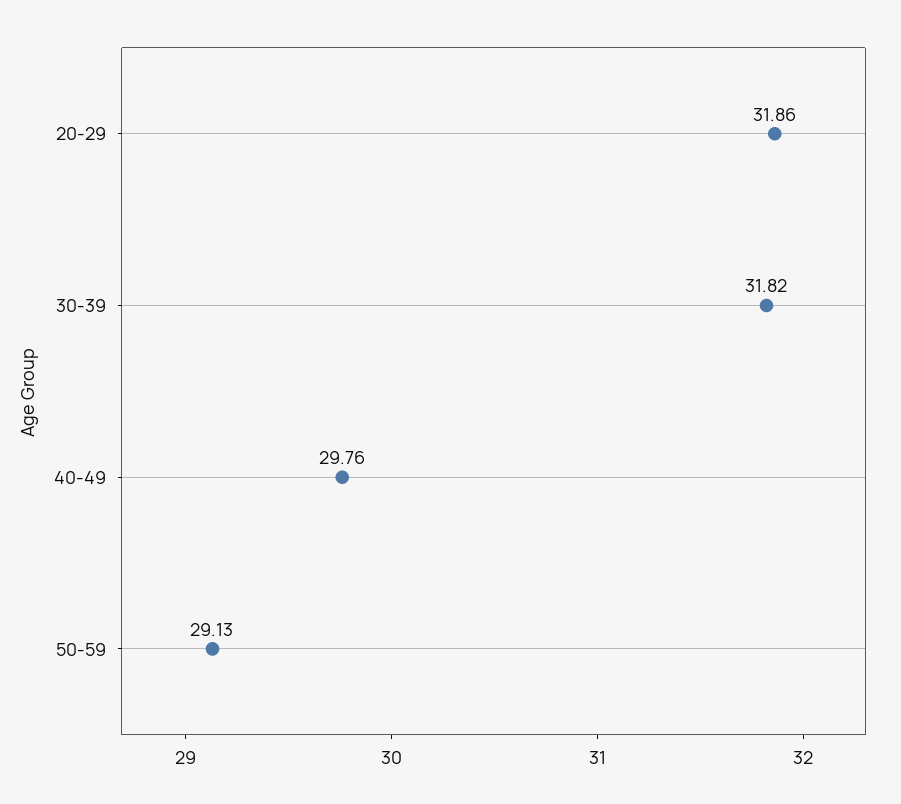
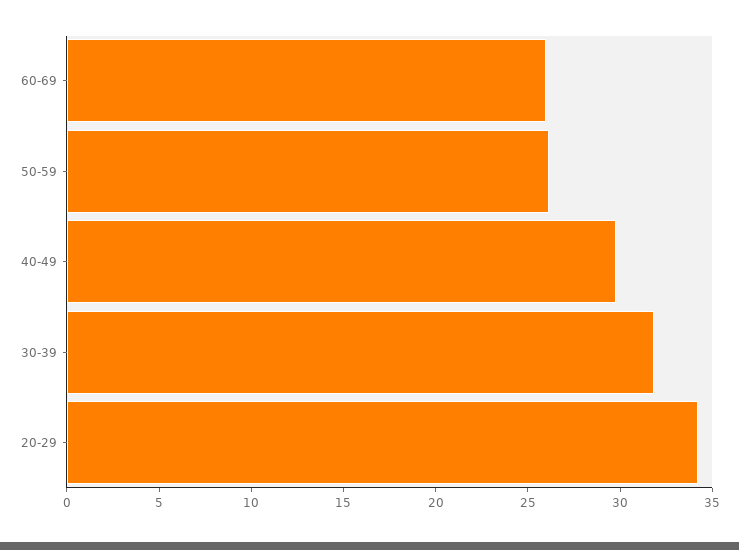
20-29: 31.86 -> 34
50-59: 29.13 -> 26
60-69: none -> 26

